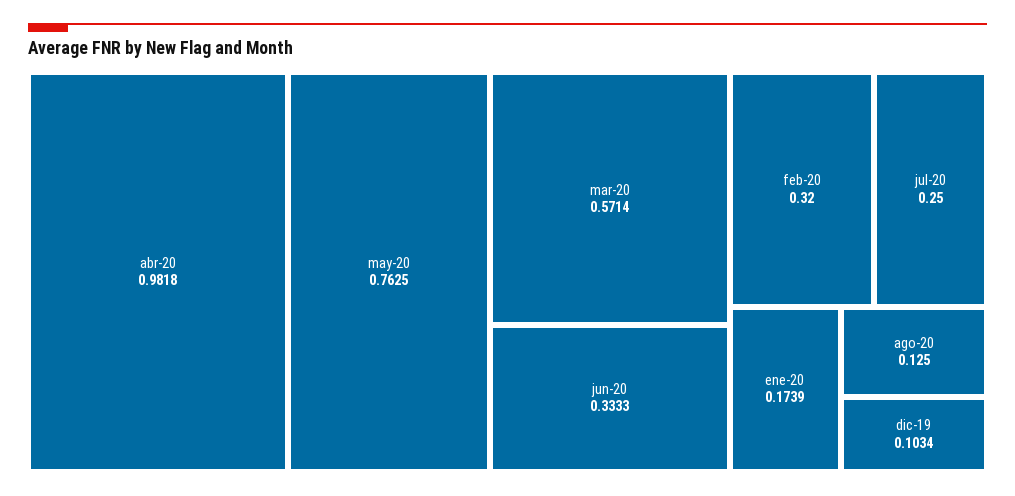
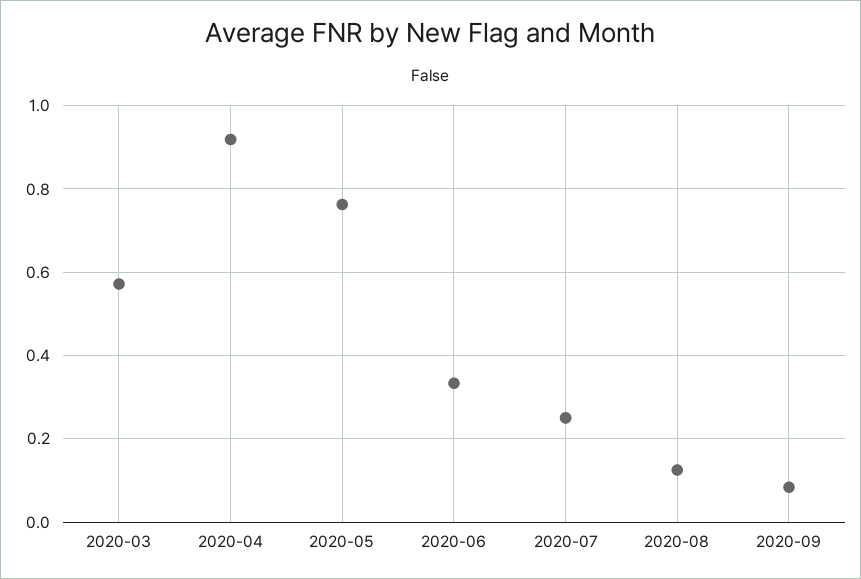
abr-20: 0.9818 -> 0.92
feb-20: 0.32 -> none
ene-20: 0.1739 -> none
dic-19: 0.1034 -> none
2020-09: none -> 0.08

